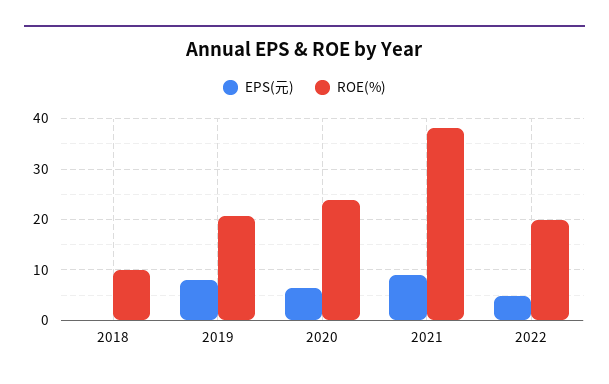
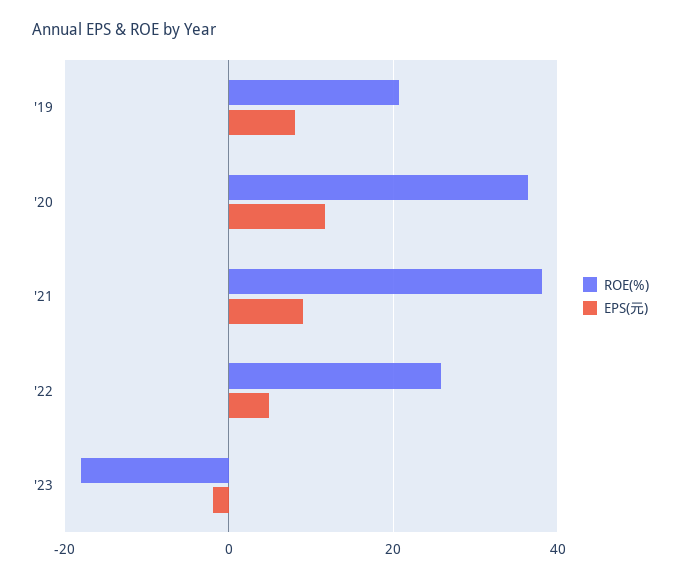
EPS(元), 2018: 0 -> none
ROE(%), 2018: 10 -> none
EPS(元), 2020: 6 -> 12
ROE(%), 2020: 24 -> 36
ROE(%), 2022: 20 -> 26
ROE(%), '23: none -> -18
EPS(元), '23: none -> -2

